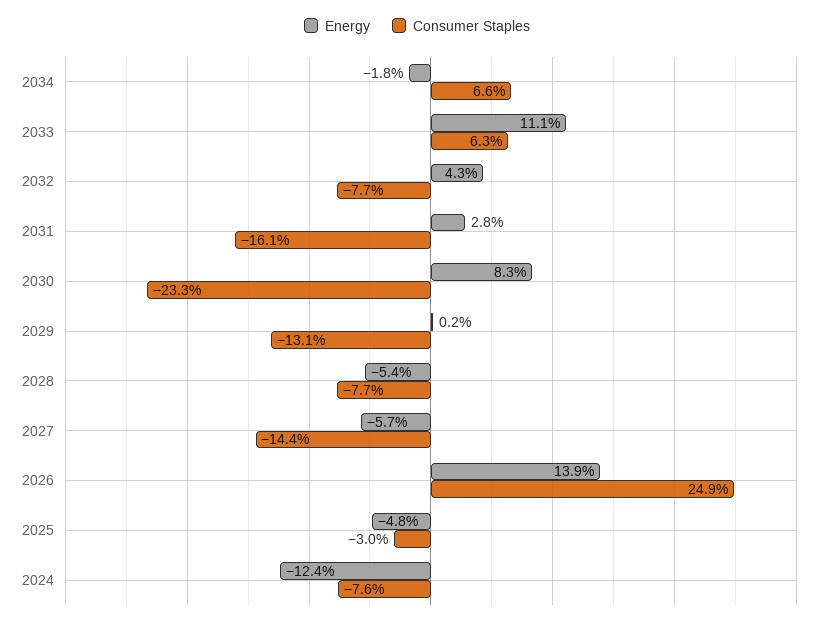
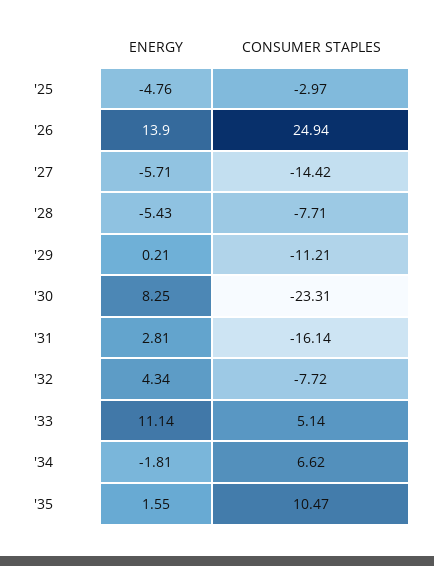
Consumer Staples, 2033: 6.3 -> 5.14
Consumer Staples, 2029: -13.1 -> -11.21
Energy, 2024: -12.4 -> none
Consumer Staples, 2024: -7.6 -> none
Energy, '35: none -> 1.55
Consumer Staples, '35: none -> 10.47

